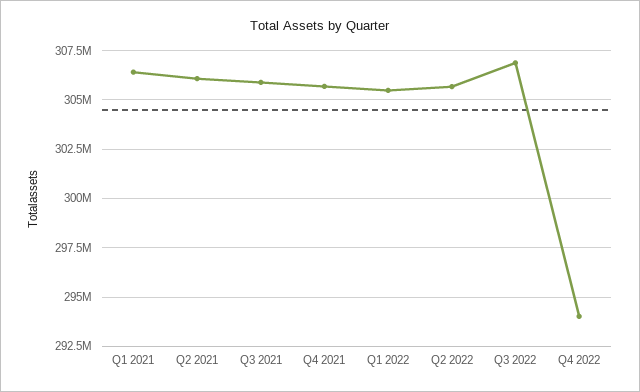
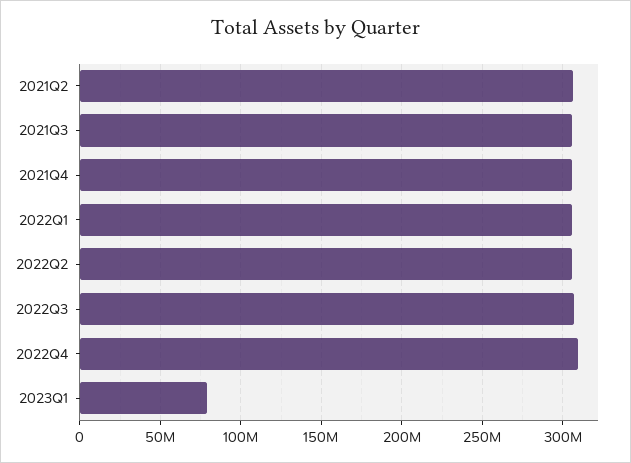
Q1 2021: 306500000 -> none
Q4 2022: 294000000 -> 310000000
2023Q1: none -> 80000000

